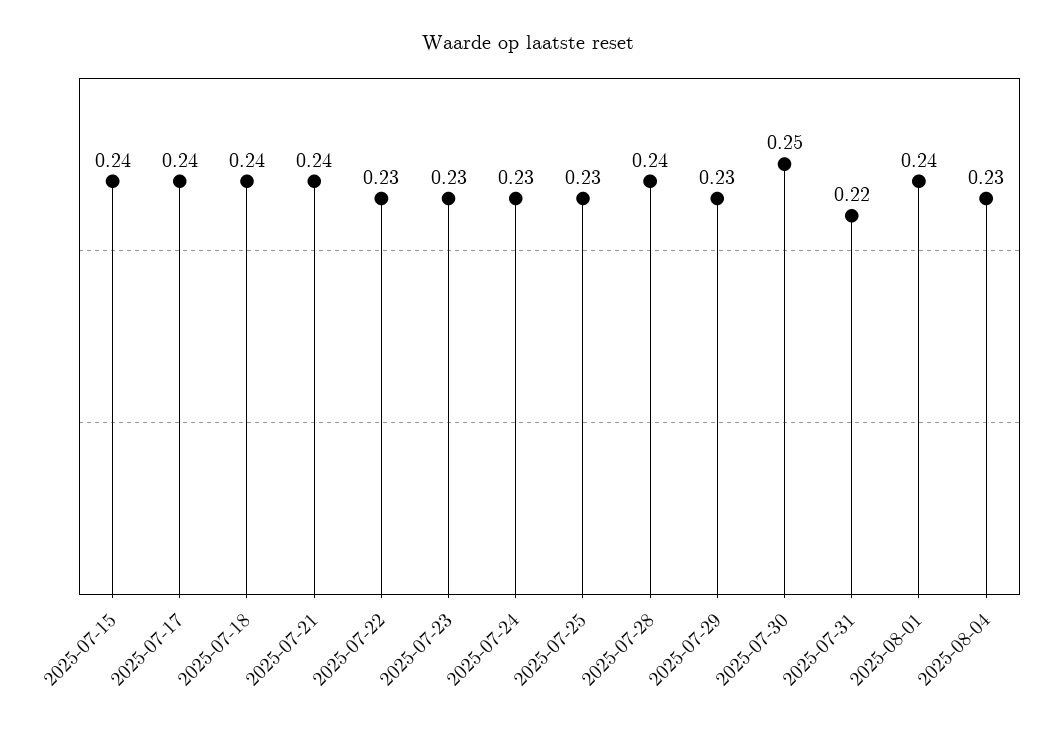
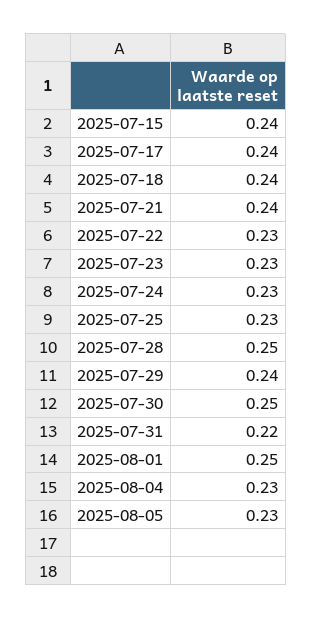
2025-07-28: 0.24 -> 0.25
2025-07-29: 0.23 -> 0.24
2025-08-01: 0.24 -> 0.25
2025-08-05: none -> 0.23

